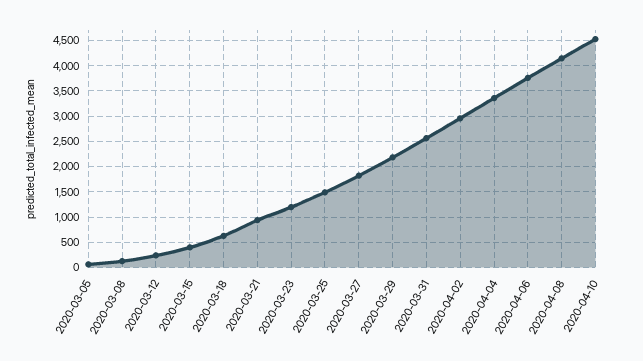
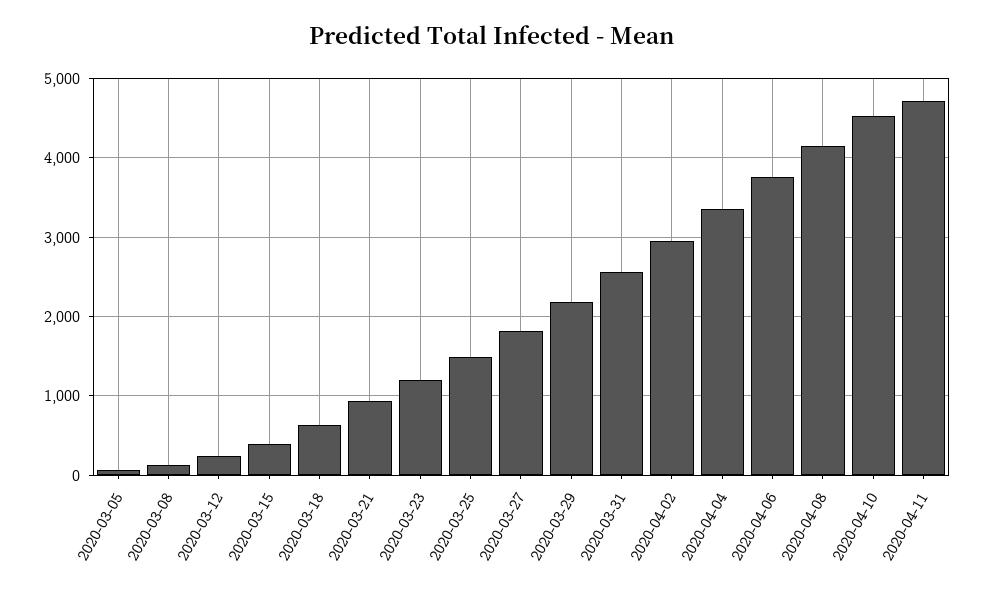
2020-04-11: none -> 4700

